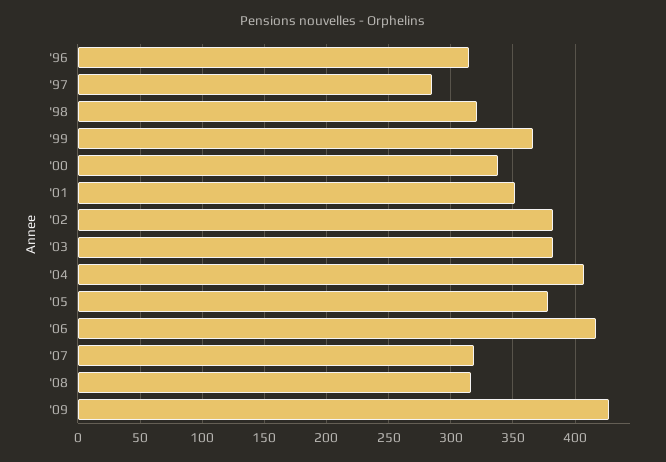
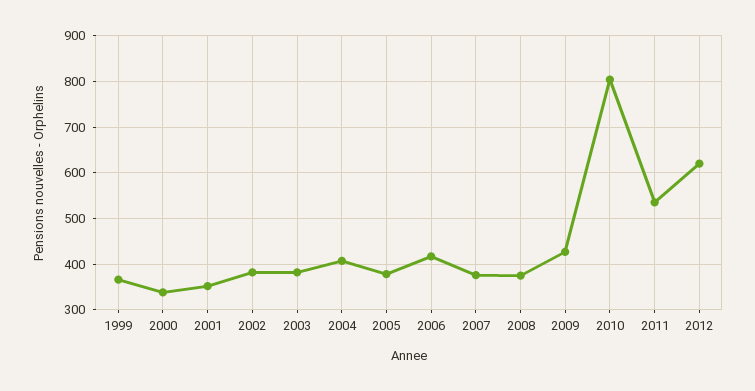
'96: 315 -> none
'97: 285 -> none
'98: 320 -> none
'07: 320 -> 380
'08: 315 -> 380
2010: none -> 800
2011: none -> 540
2012: none -> 620

